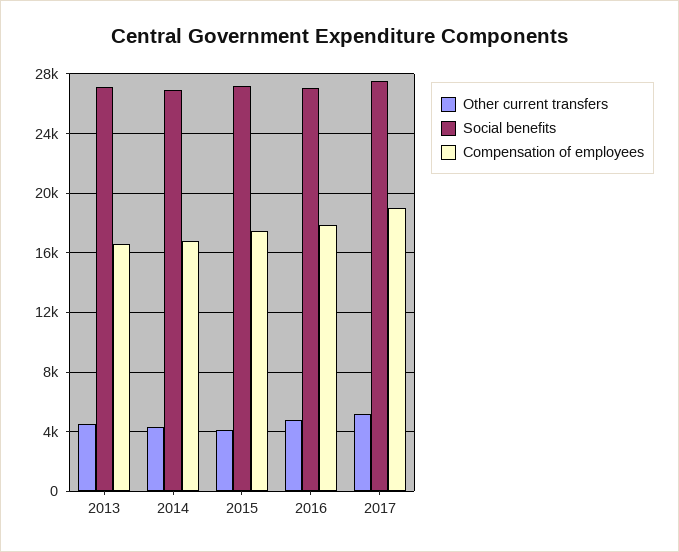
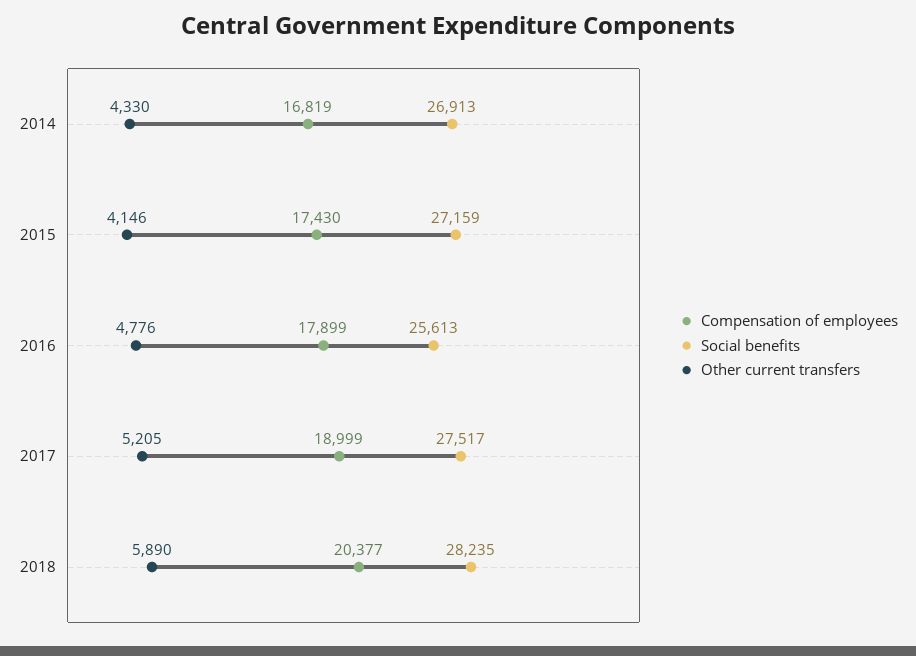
Other current transfers, 2013: 4500 -> none
Social benefits, 2013: 27000 -> none
Compensation of employees, 2013: 16500 -> none
Social benefits, 2016: 27000 -> 25613
Compensation of employees, 2018: none -> 20377
Social benefits, 2018: none -> 28235
Other current transfers, 2018: none -> 5890

